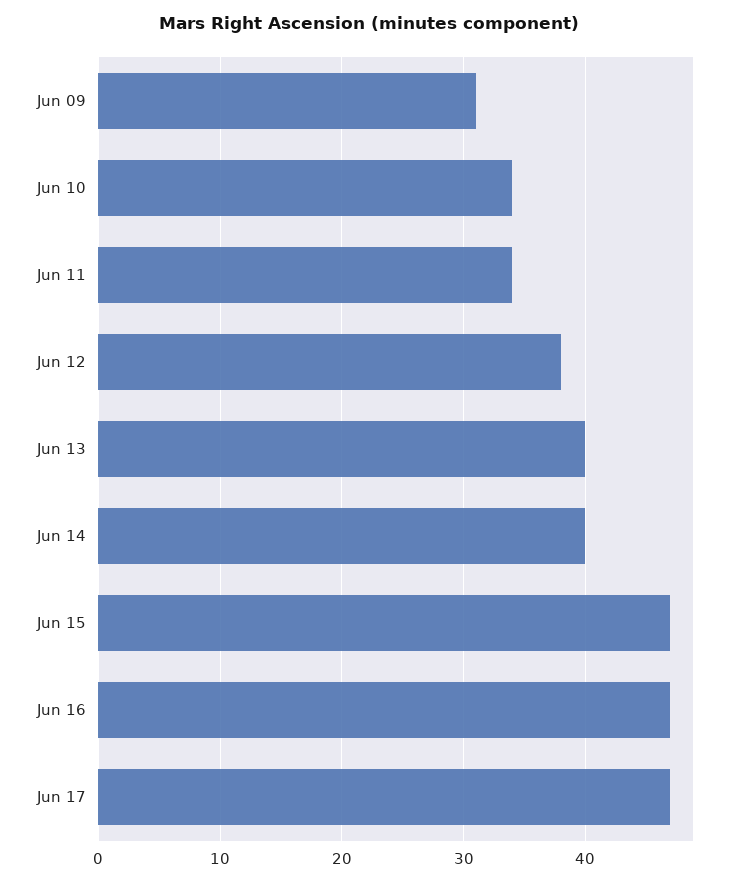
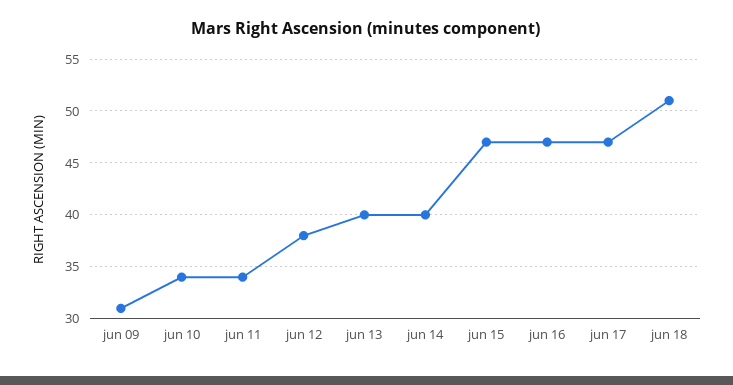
jun 18: none -> 51

